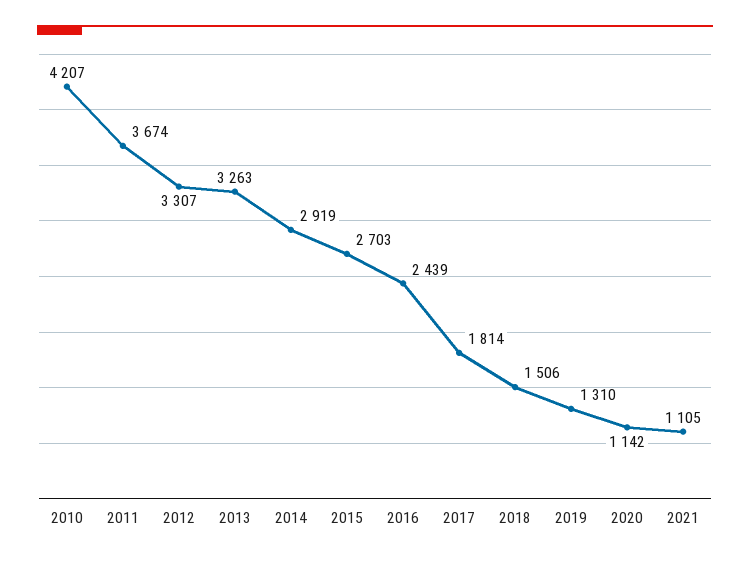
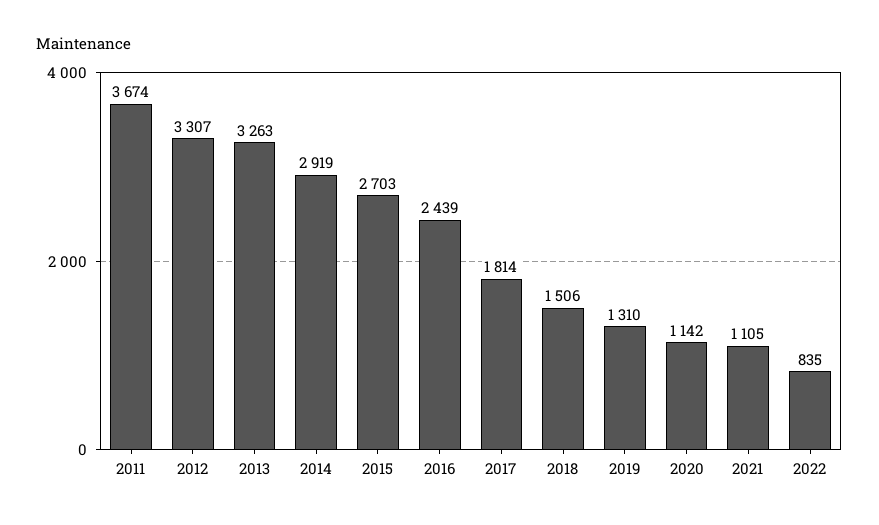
2010: 4207 -> none
2022: none -> 835

